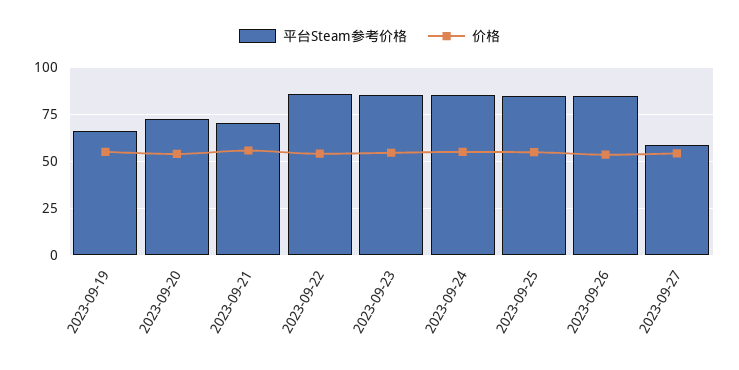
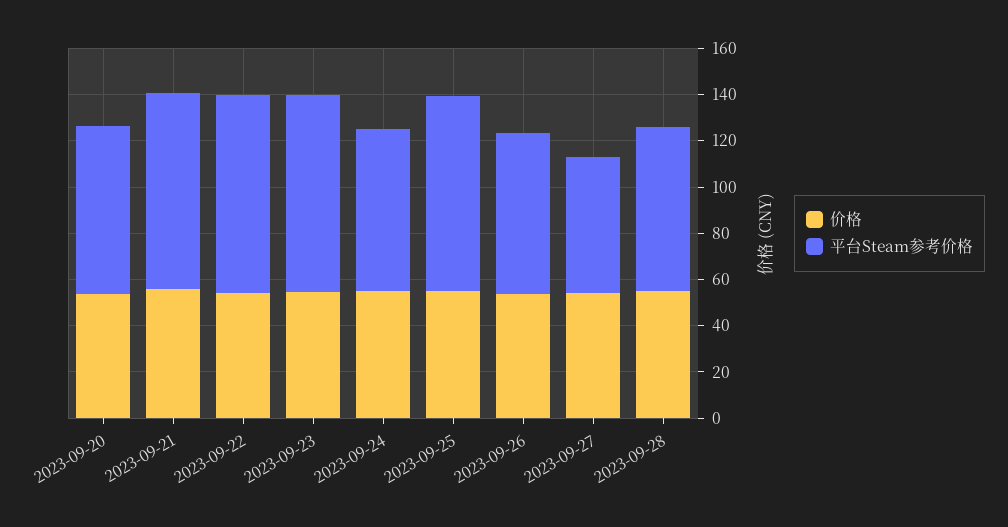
平台Steam参考价格, 2023-09-19: 65 -> none
价格, 2023-09-19: 55 -> none
平台Steam参考价格, 2023-09-21: 70 -> 85
平台Steam参考价格, 2023-09-24: 85 -> 70
平台Steam参考价格, 2023-09-26: 85 -> 70
价格, 2023-09-28: none -> 55
平台Steam参考价格, 2023-09-28: none -> 70

